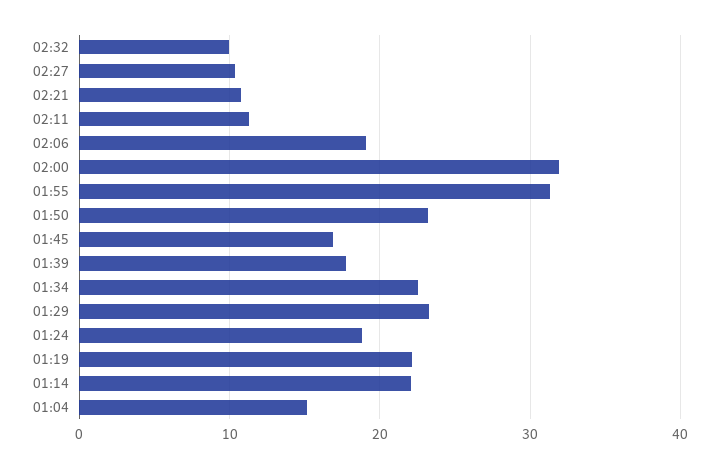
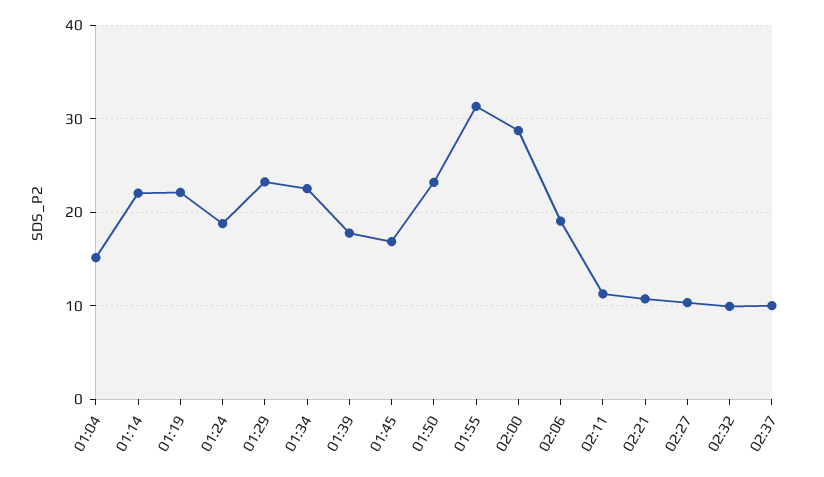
02:00: 32 -> 29
02:37: none -> 10

